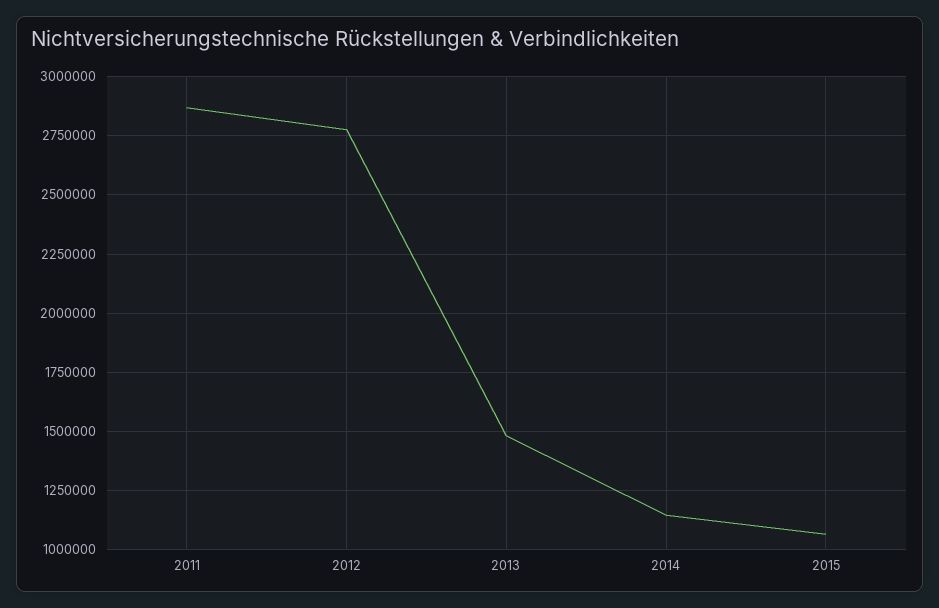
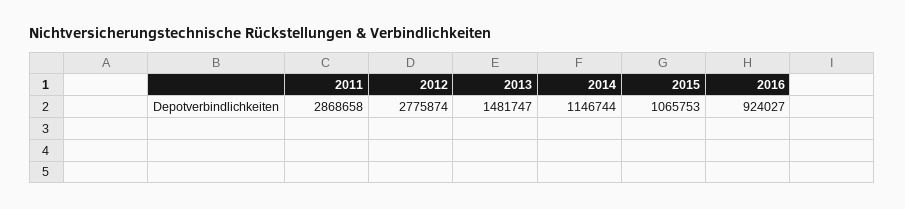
2016: none -> 924027

